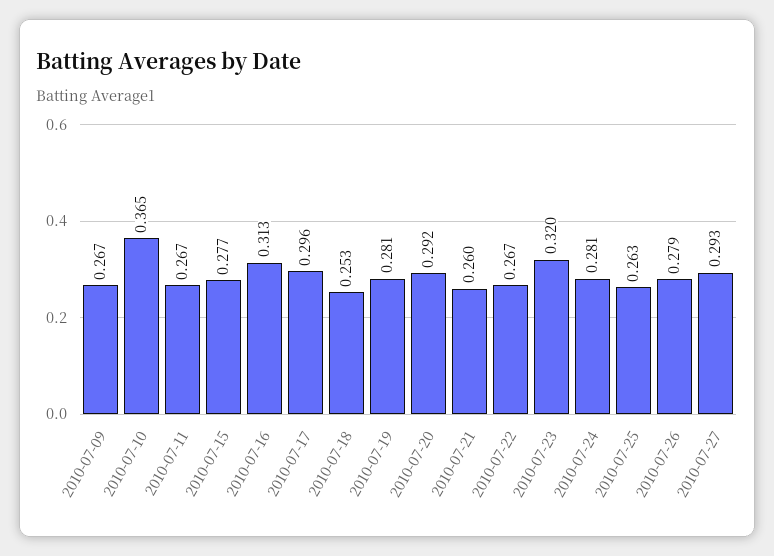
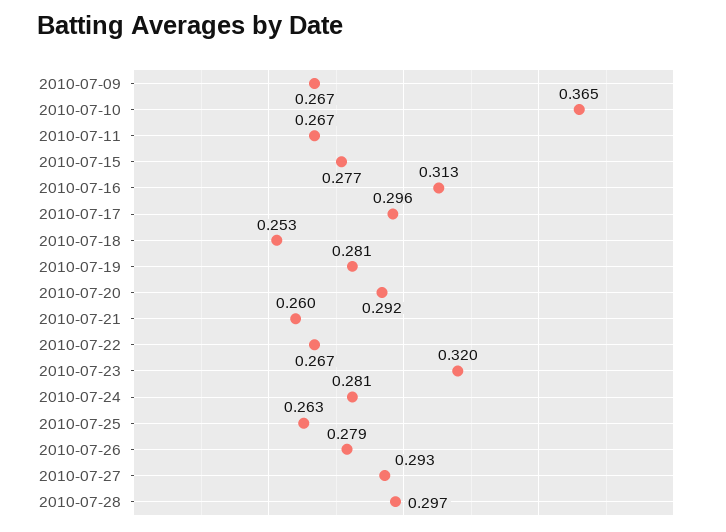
2010-07-28: none -> 0.297

